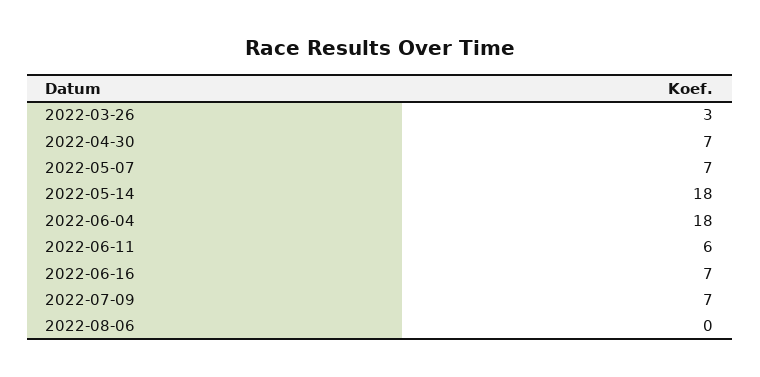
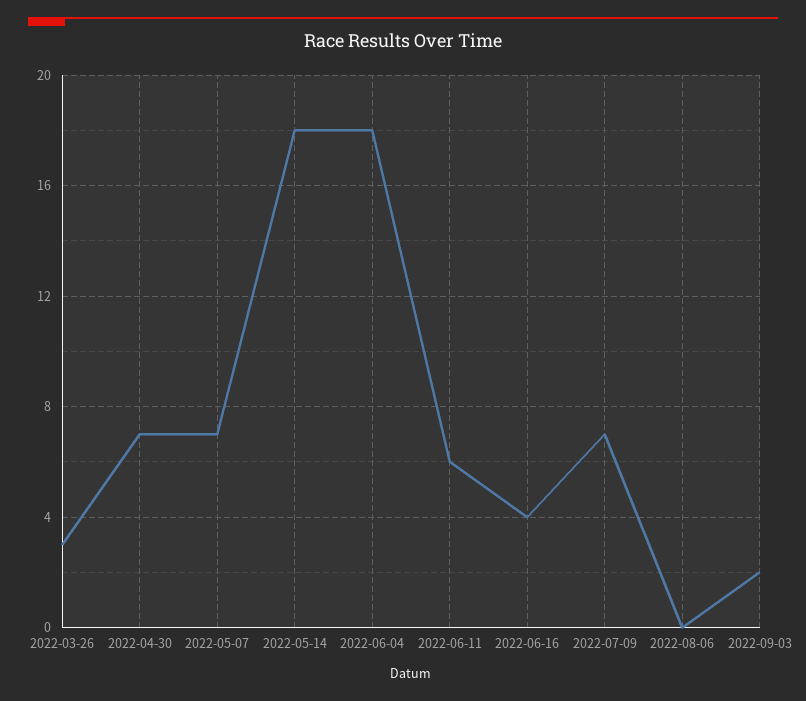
2022-06-16: 7 -> 4
2022-09-03: none -> 2

